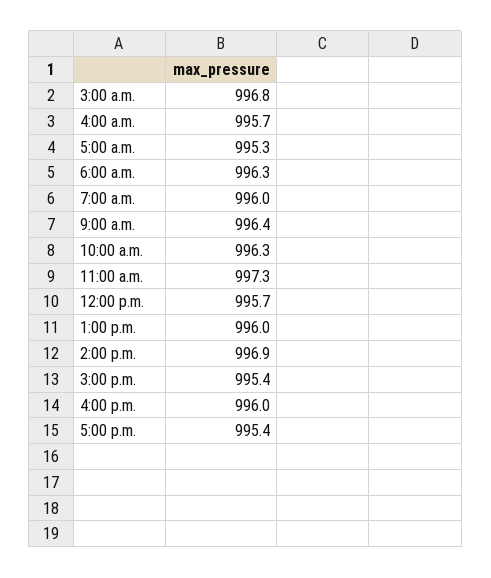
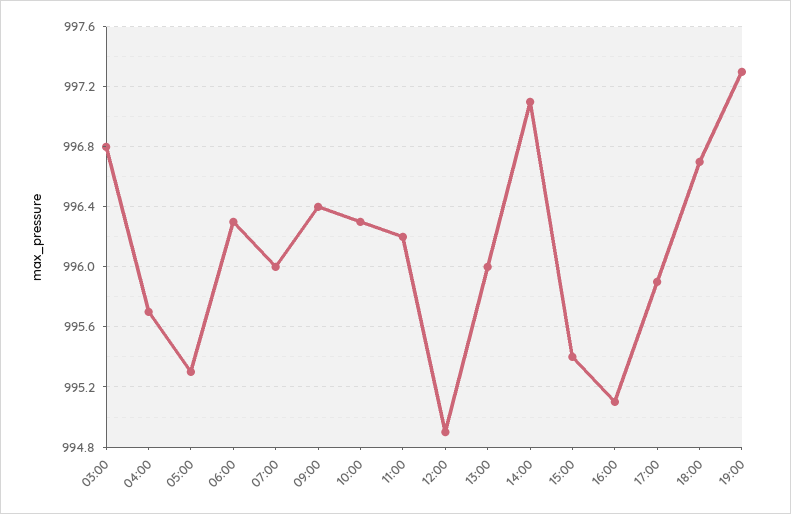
11:00 a.m.: 997.3 -> 996.2
12:00 p.m.: 995.7 -> 994.9
2:00 p.m.: 996.9 -> 997.1
4:00 p.m.: 996 -> 995.1
5:00 p.m.: 995.4 -> 995.9
18:00: none -> 996.7
19:00: none -> 997.3

